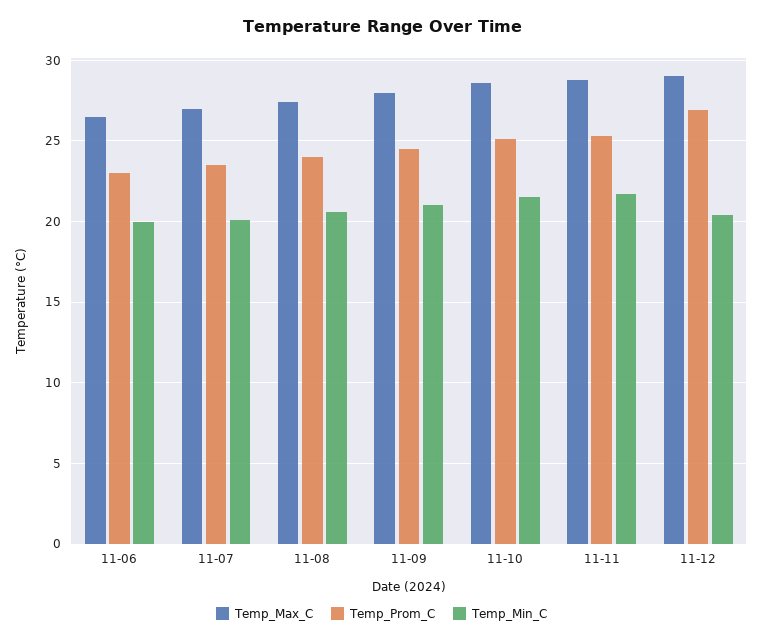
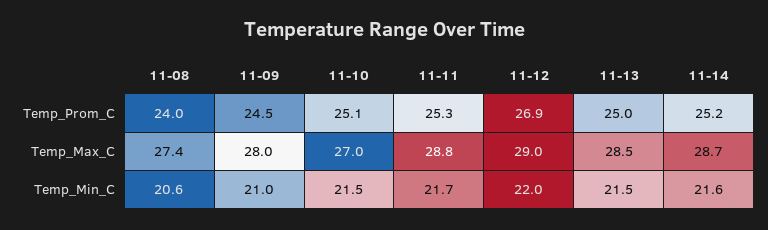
Temp_Max_C, 11-06: 26.5 -> none
Temp_Prom_C, 11-06: 23 -> none
Temp_Min_C, 11-06: 20 -> none
Temp_Max_C, 11-07: 27 -> none
Temp_Prom_C, 11-07: 23.5 -> none
Temp_Min_C, 11-07: 20 -> none
Temp_Max_C, 11-10: 28.5 -> 27
Temp_Min_C, 11-12: 20.5 -> 22
Temp_Prom_C, 11-13: none -> 25
Temp_Prom_C, 11-14: none -> 25.2
Temp_Max_C, 11-13: none -> 28.5
Temp_Max_C, 11-14: none -> 28.7
Temp_Min_C, 11-13: none -> 21.5
Temp_Min_C, 11-14: none -> 21.6

